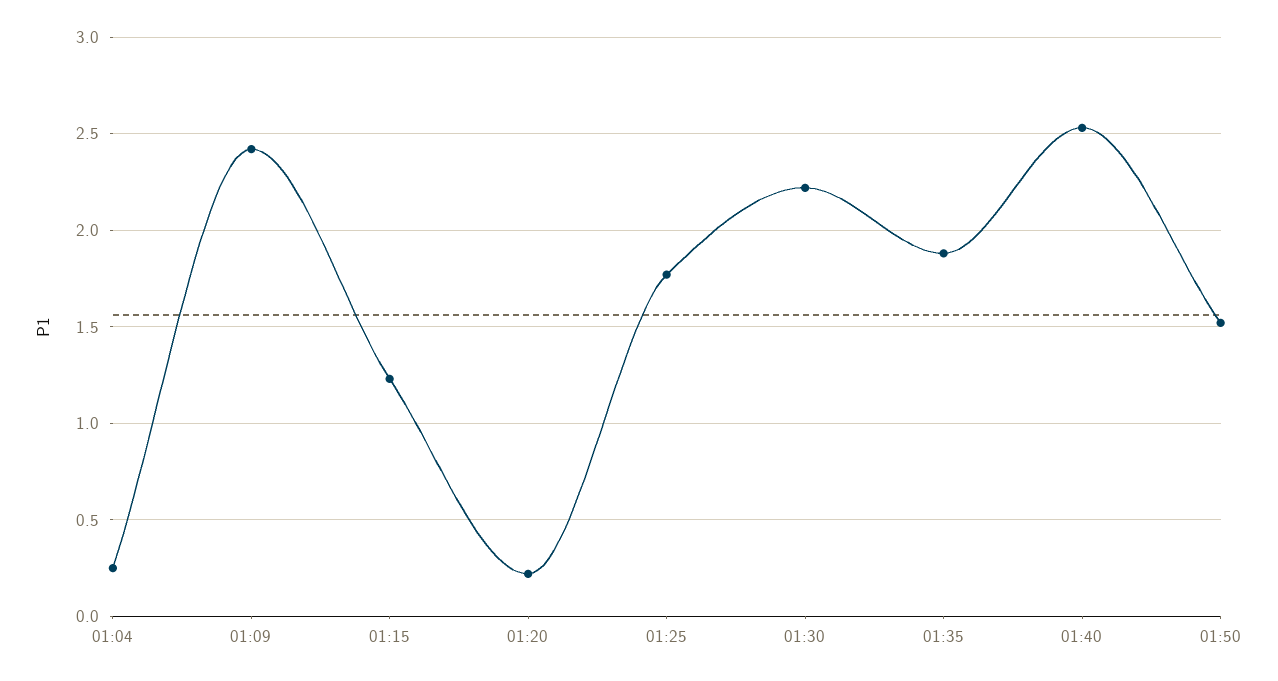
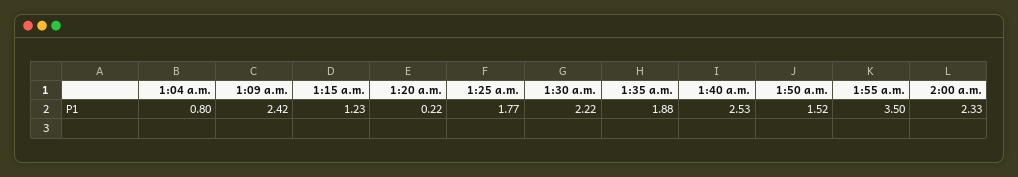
01:04: 0.25 -> 0.8
1:55 a.m.: none -> 3.5
2:00 a.m.: none -> 2.33

